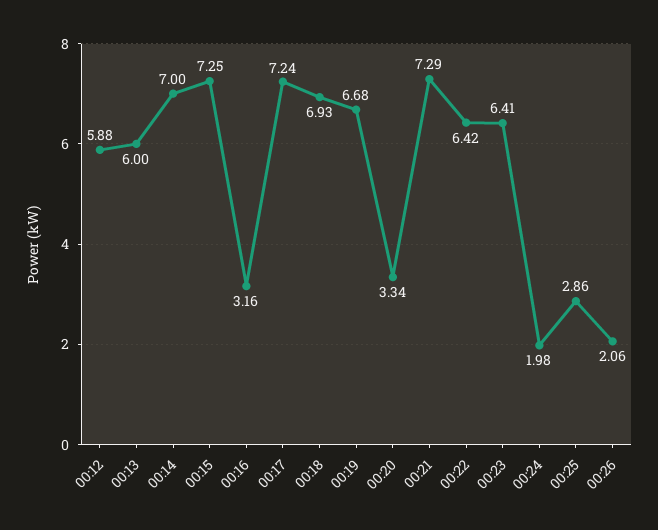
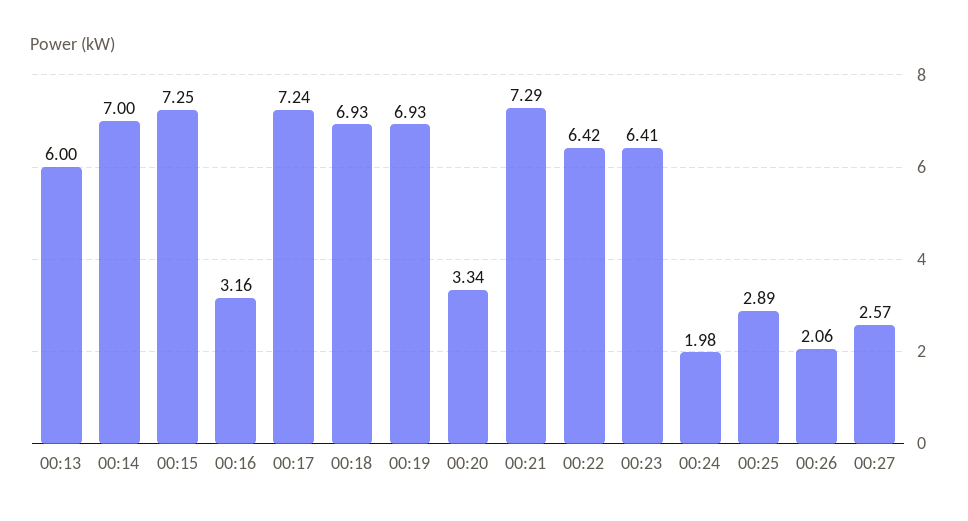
00:12: 5.88 -> none
00:19: 6.68 -> 6.93
00:25: 2.86 -> 2.89
00:27: none -> 2.57

